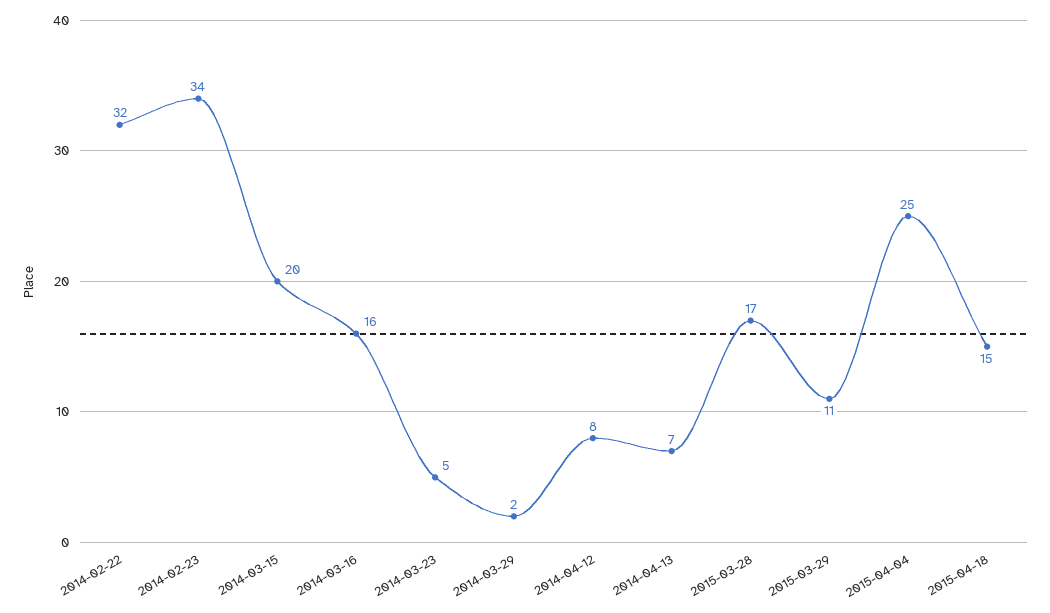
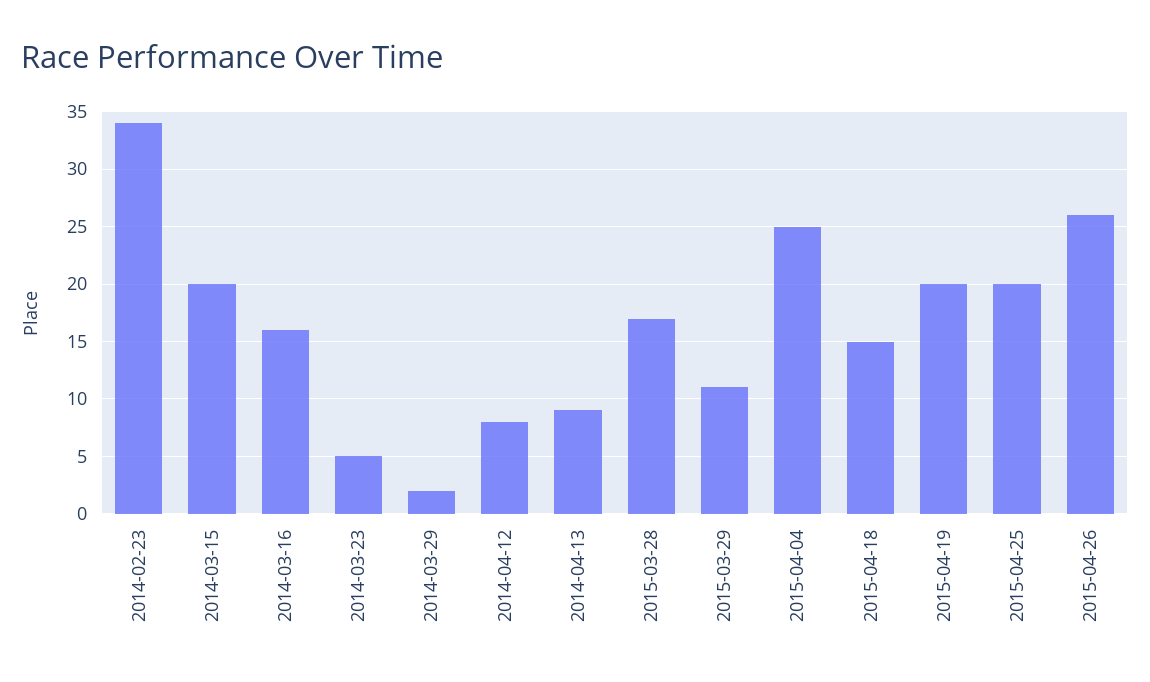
2014-02-22: 32 -> none
2014-04-13: 7 -> 9
2015-04-19: none -> 20
2015-04-25: none -> 20
2015-04-26: none -> 26

